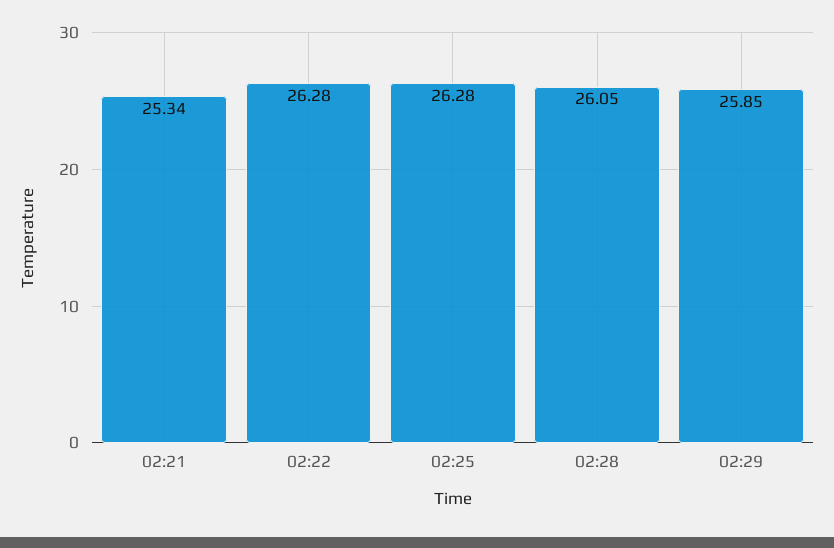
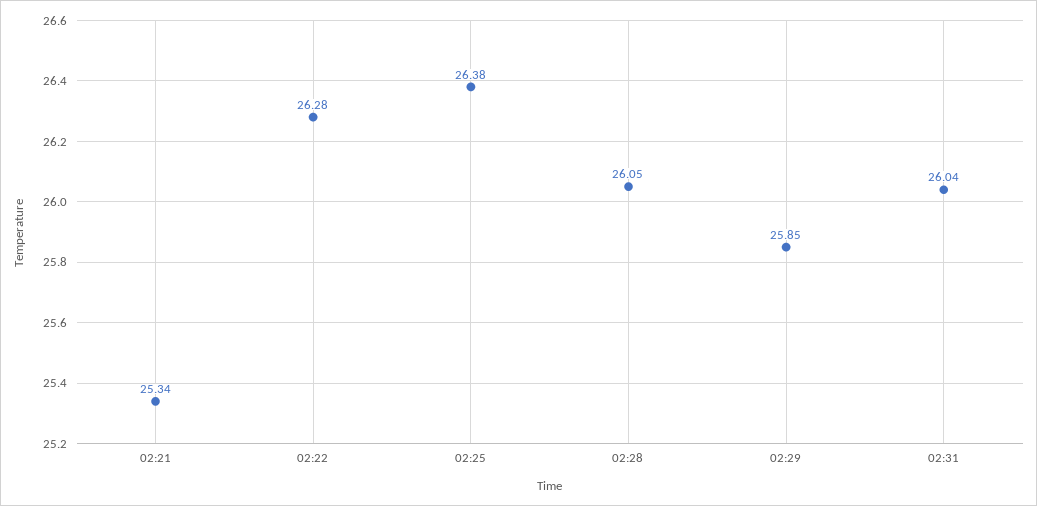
02:25: 26.28 -> 26.38
02:31: none -> 26.04

